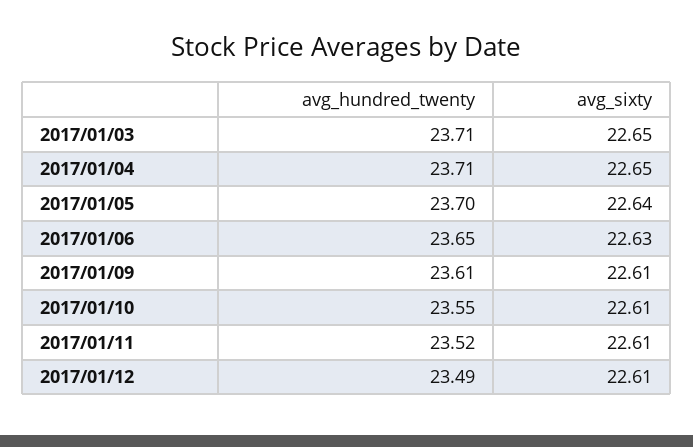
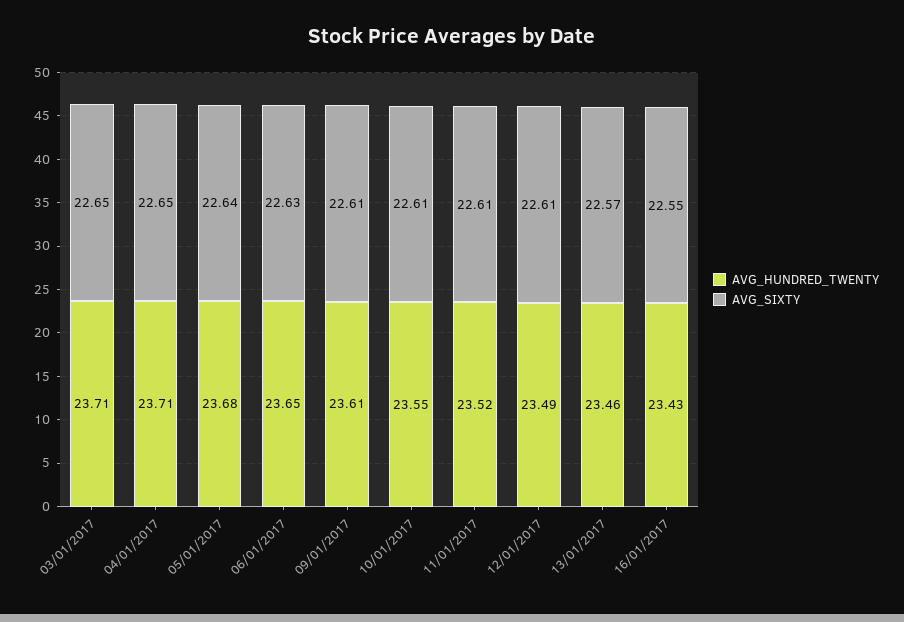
avg_hundred_twenty, 2017/01/05: 23.7 -> 23.68
avg_hundred_twenty, 13/01/2017: none -> 23.46
avg_sixty, 13/01/2017: none -> 22.57
avg_hundred_twenty, 16/01/2017: none -> 23.43
avg_sixty, 16/01/2017: none -> 22.55

